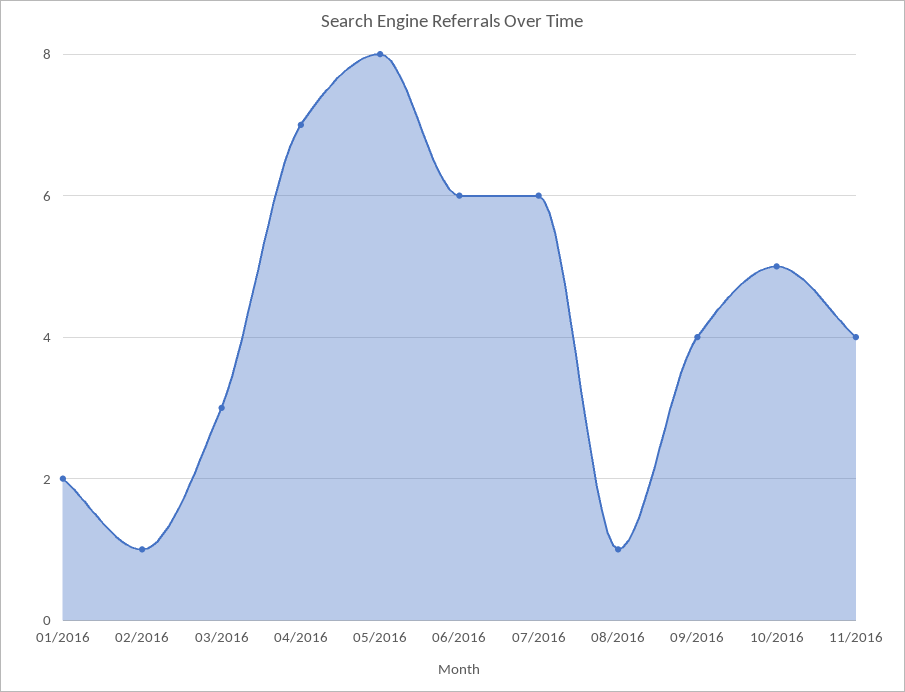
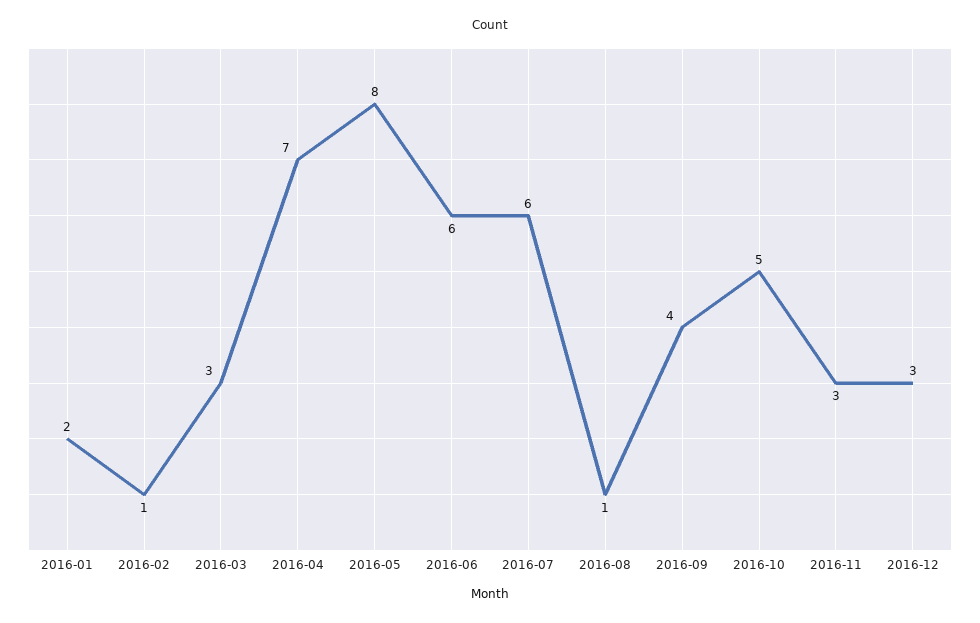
11/2016: 4 -> 3
2016-12: none -> 3

